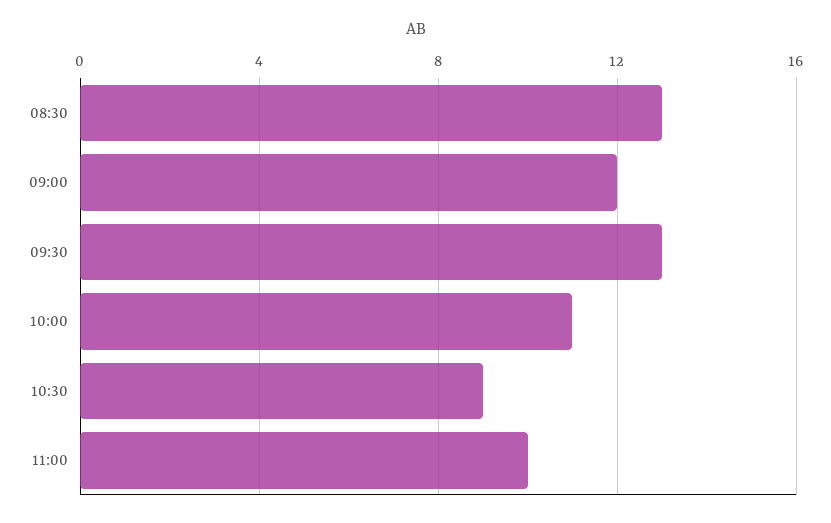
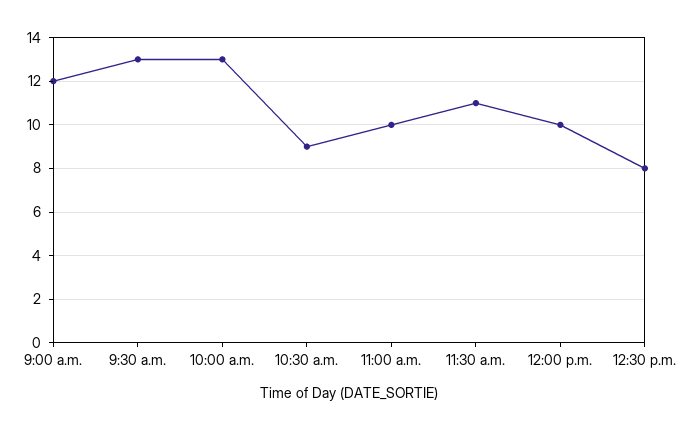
08:30: 13 -> none
10:00: 11 -> 13
11:30 a.m.: none -> 11
12:00 p.m.: none -> 10
12:30 p.m.: none -> 8

